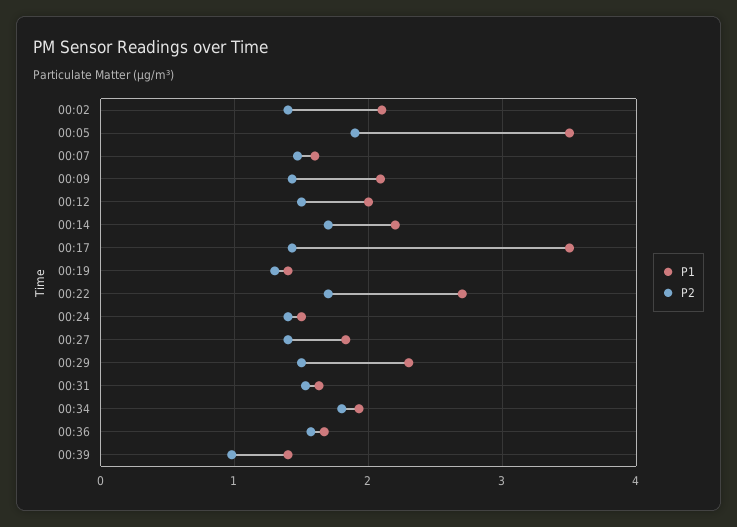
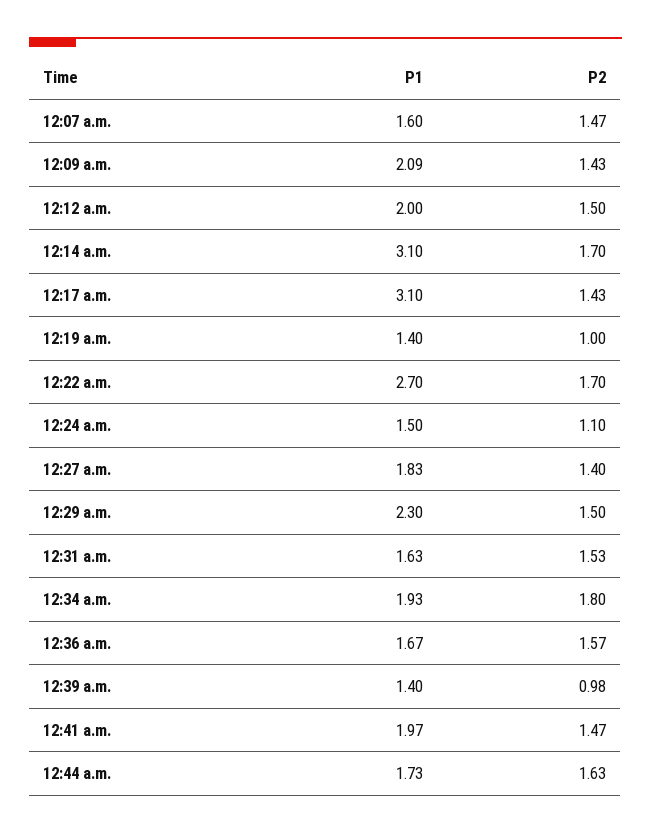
P1, 00:02: 2.1 -> none
P2, 00:02: 1.4 -> none
P1, 00:05: 3.5 -> none
P2, 00:05: 1.9 -> none
P1, 00:14: 2.2 -> 3.1
P1, 00:17: 3.5 -> 3.1
P2, 00:19: 1.3 -> 1
P2, 00:24: 1.4 -> 1.1
P1, 12:41 a.m.: none -> 1.97
P2, 12:41 a.m.: none -> 1.47
P1, 12:44 a.m.: none -> 1.73
P2, 12:44 a.m.: none -> 1.63

